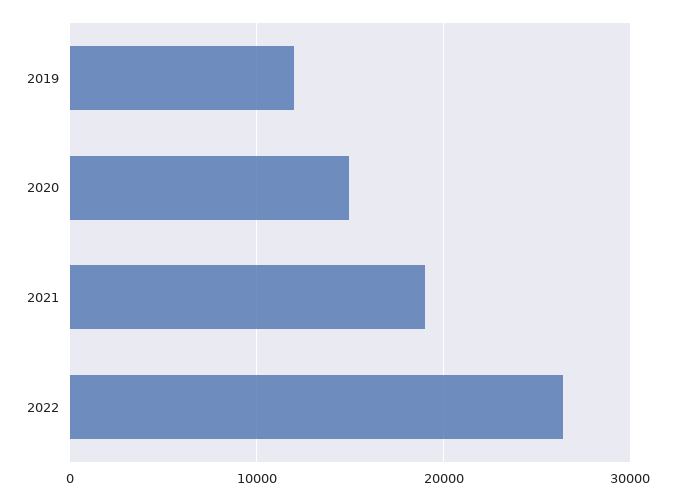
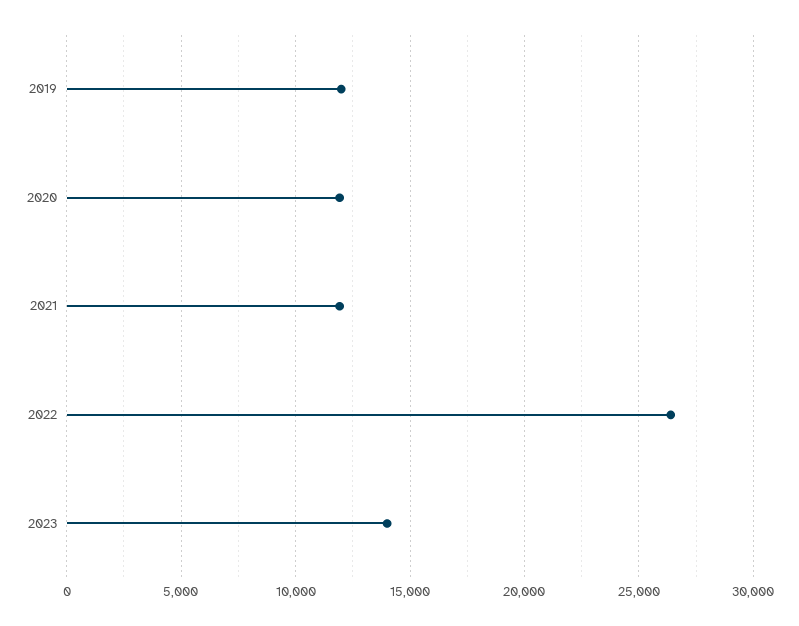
2020: 15000 -> 12000
2021: 19000 -> 12000
2023: none -> 14000

